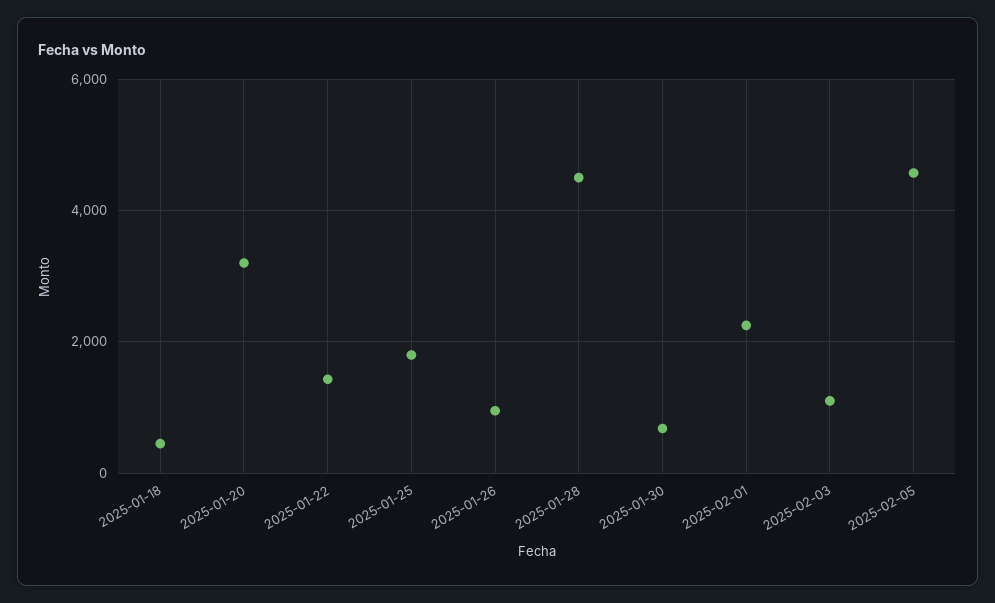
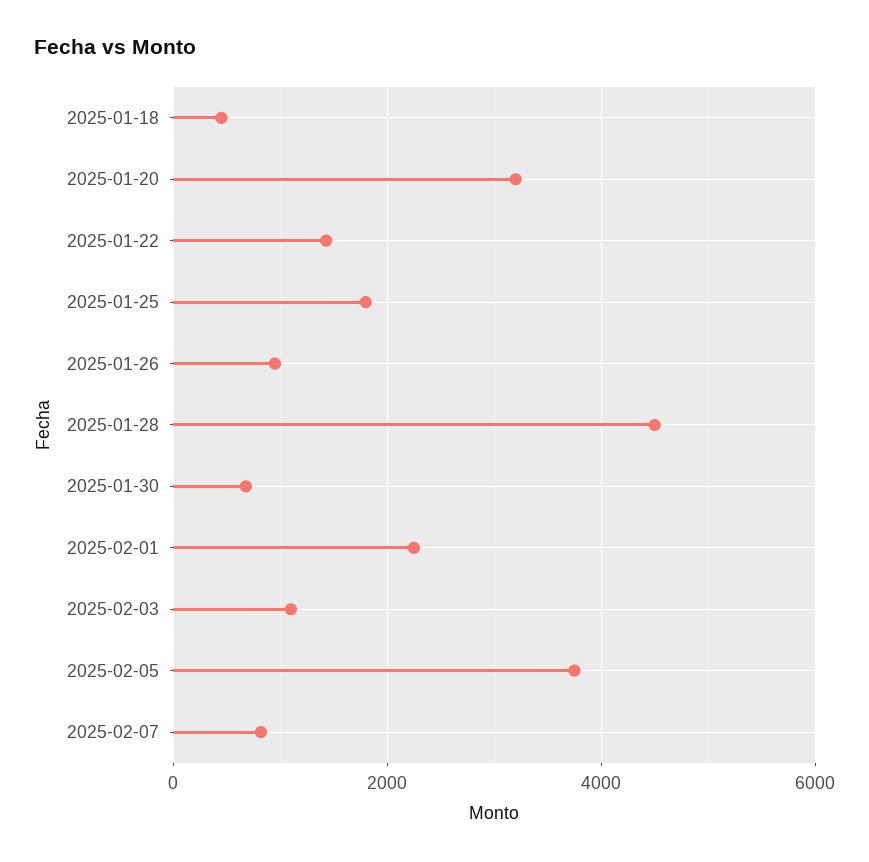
2025-02-05: 4600 -> 3800
2025-02-07: none -> 800

